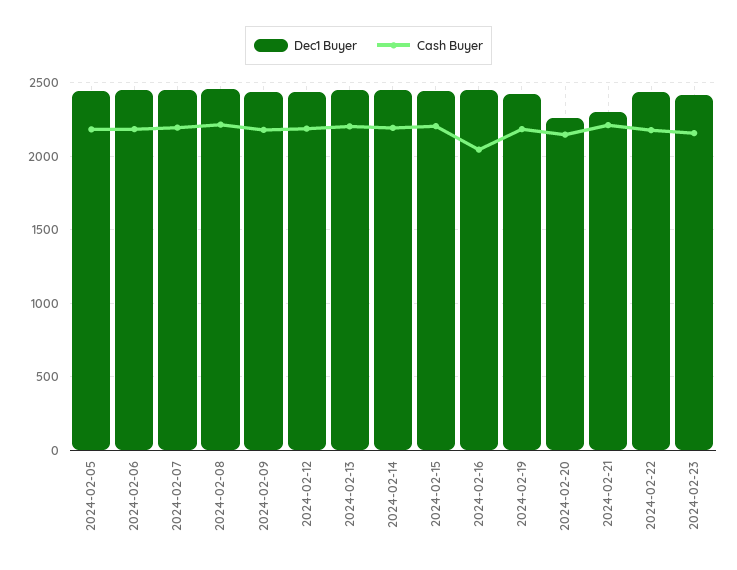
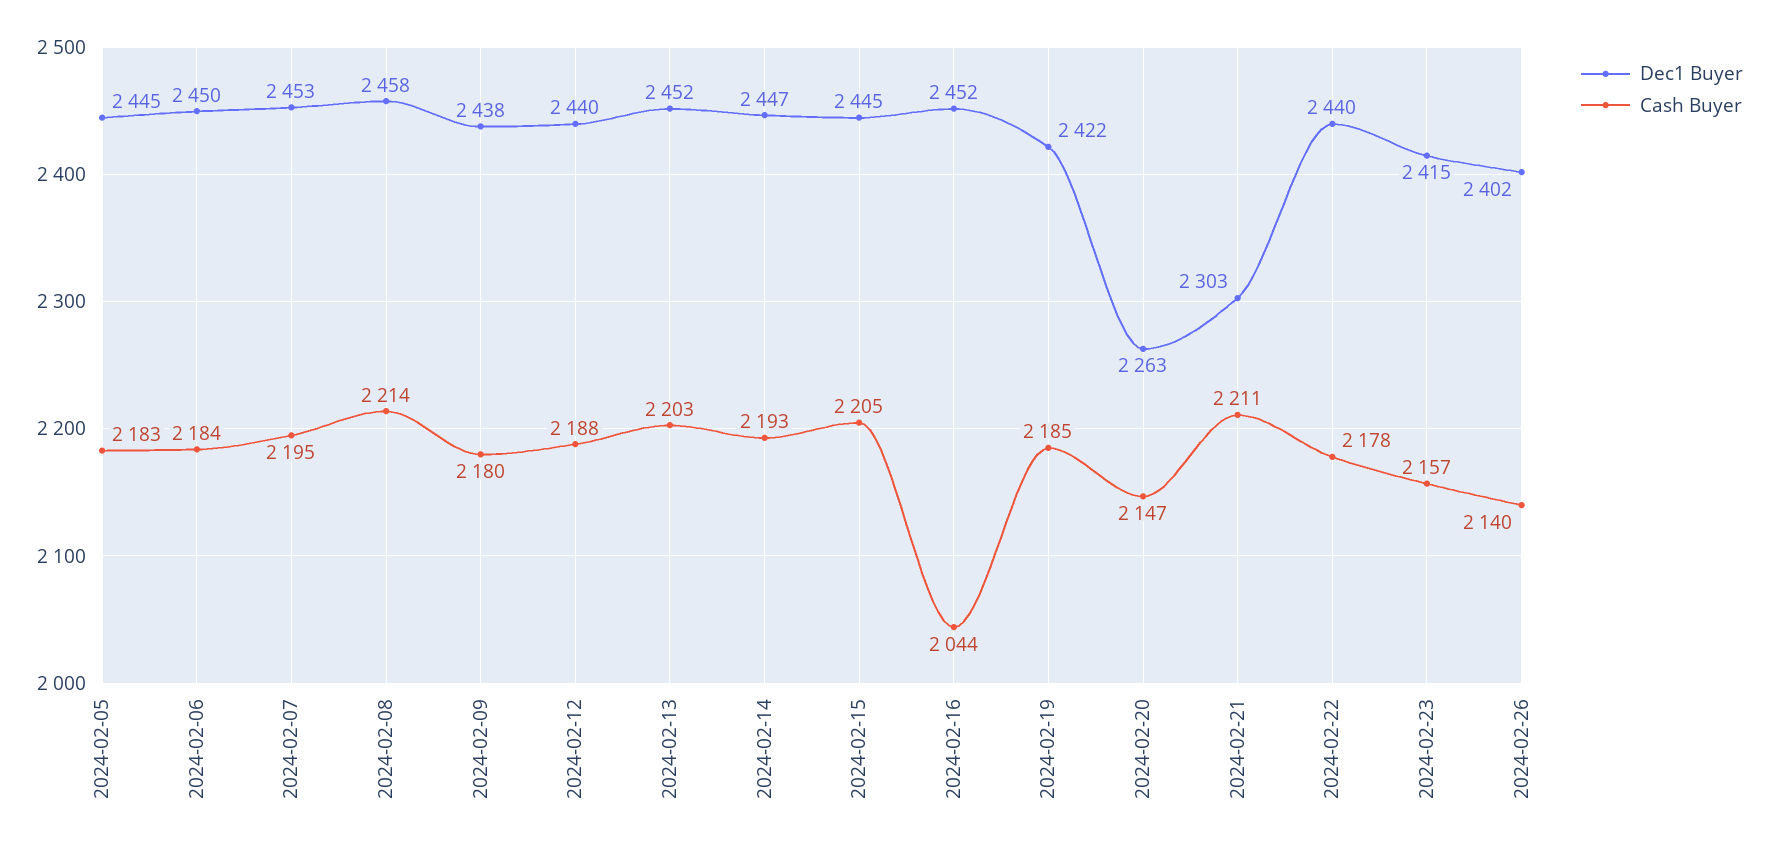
Dec1 Buyer, 2024-02-26: none -> 2402
Cash Buyer, 2024-02-26: none -> 2140

